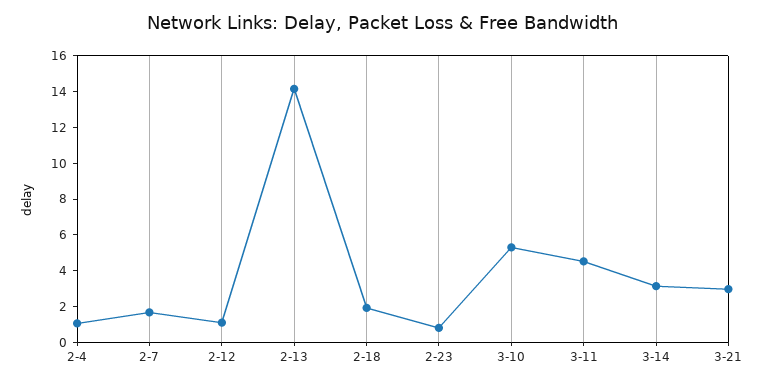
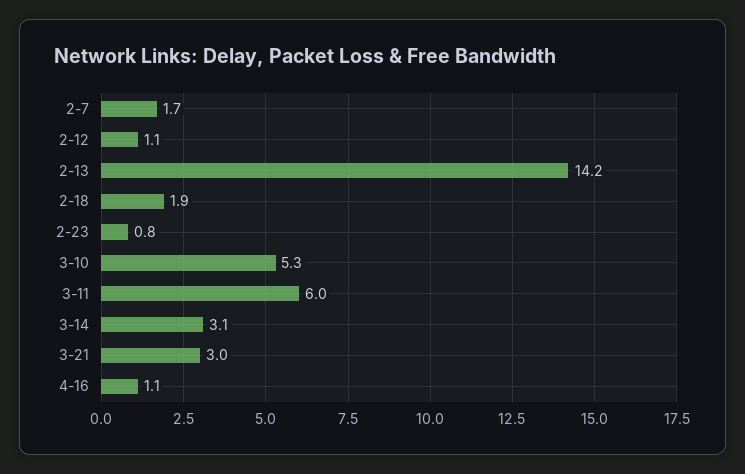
2-4: 1 -> none
3-11: 4.5 -> 6
4-16: none -> 1.1

